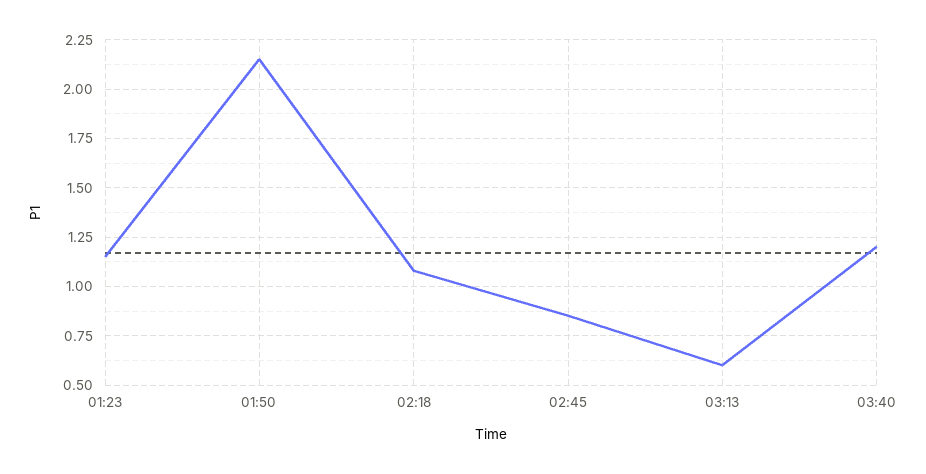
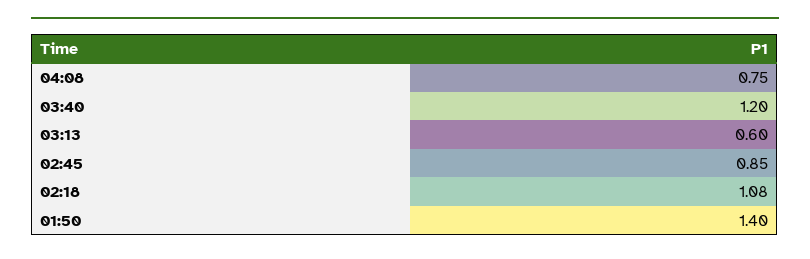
01:23: 1.15 -> none
01:50: 2.15 -> 1.4
04:08: none -> 0.75

